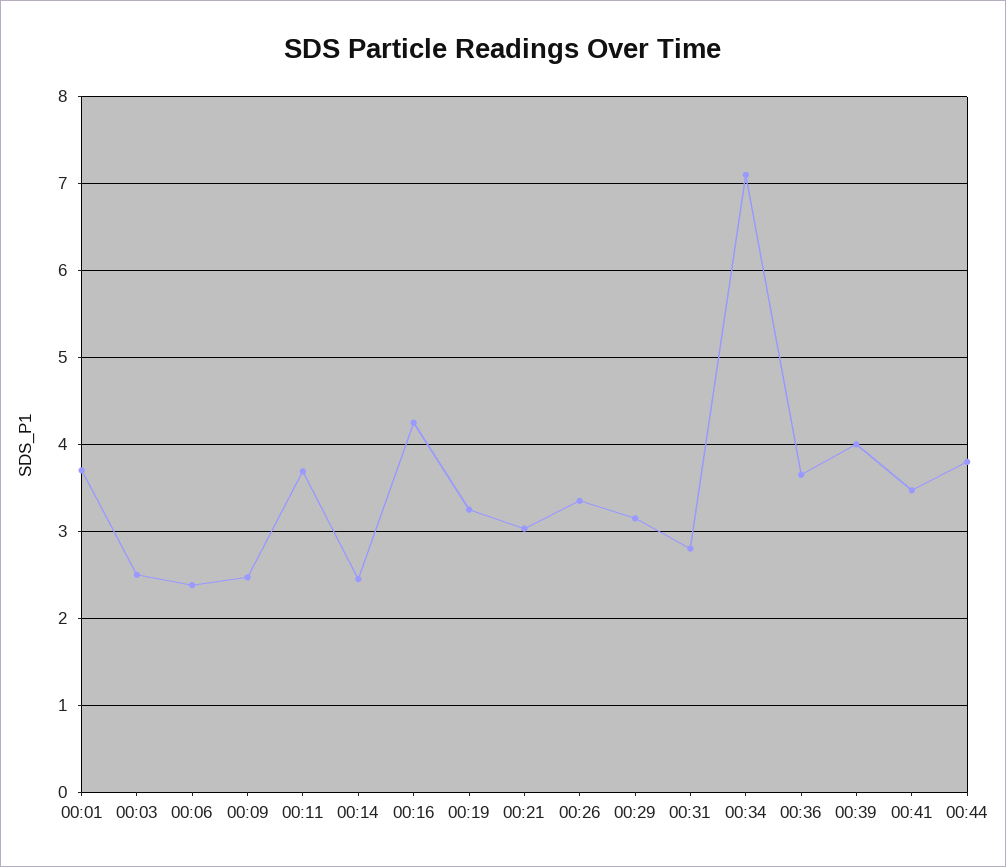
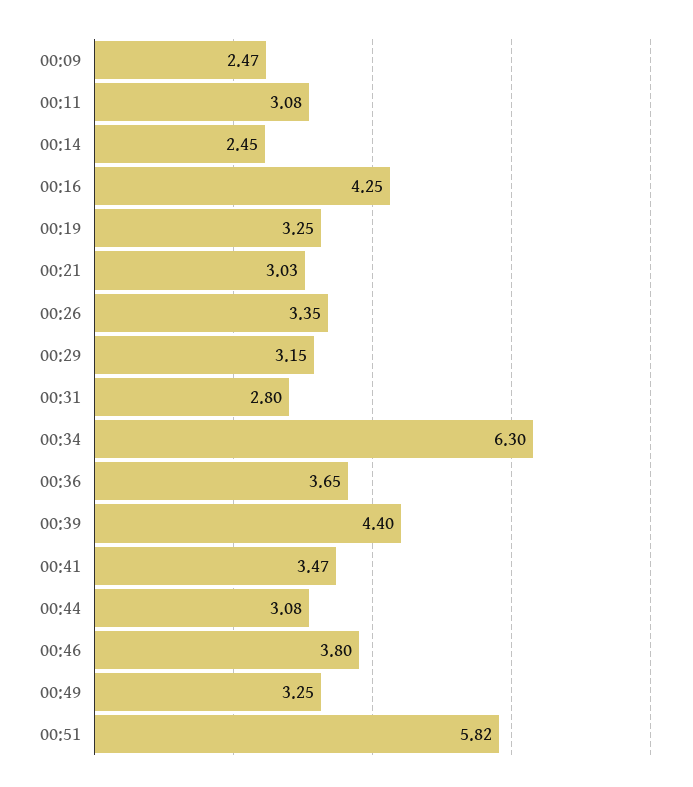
00:01: 3.7 -> none
00:03: 2.5 -> none
00:06: 2.4 -> none
00:11: 3.7 -> 3.08
00:34: 7.1 -> 6.3
00:39: 4 -> 4.4
00:44: 3.8 -> 3.08
00:46: none -> 3.8
00:49: none -> 3.25
00:51: none -> 5.82

